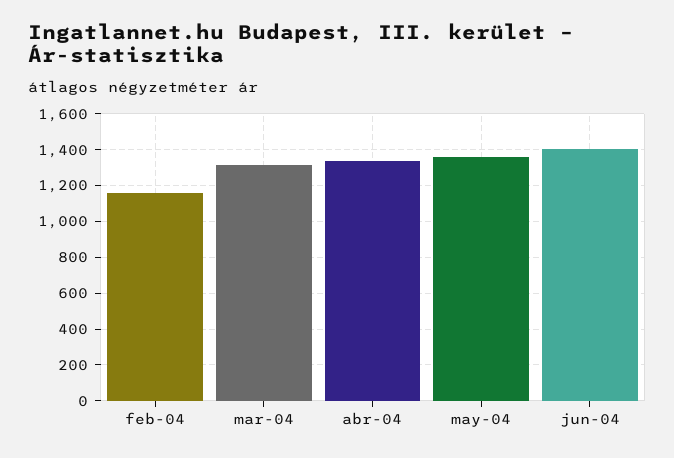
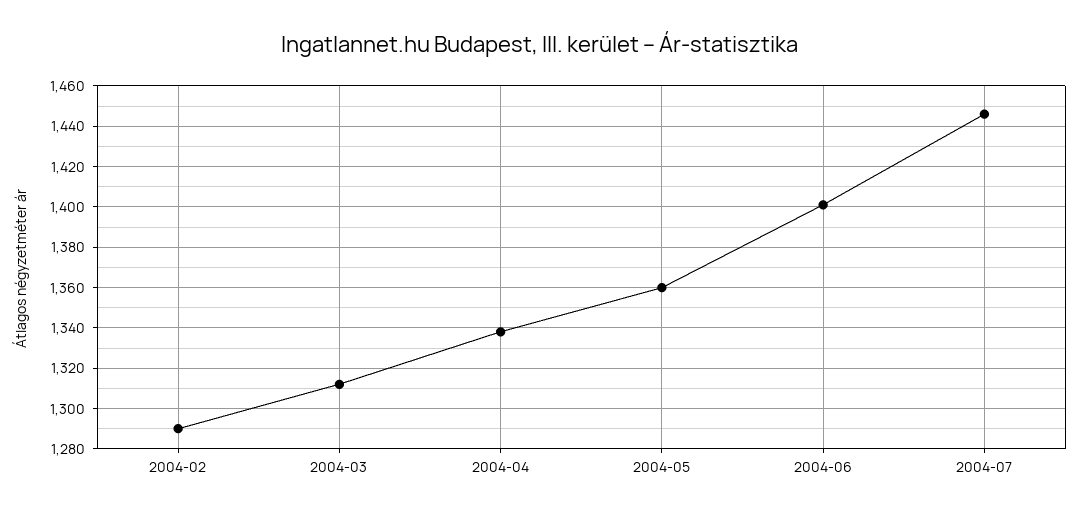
feb-04: 1150 -> 1290
2004-07: none -> 1445

